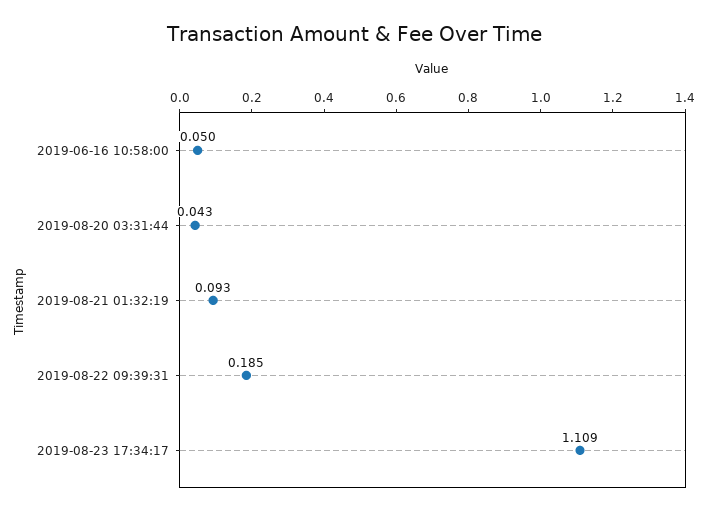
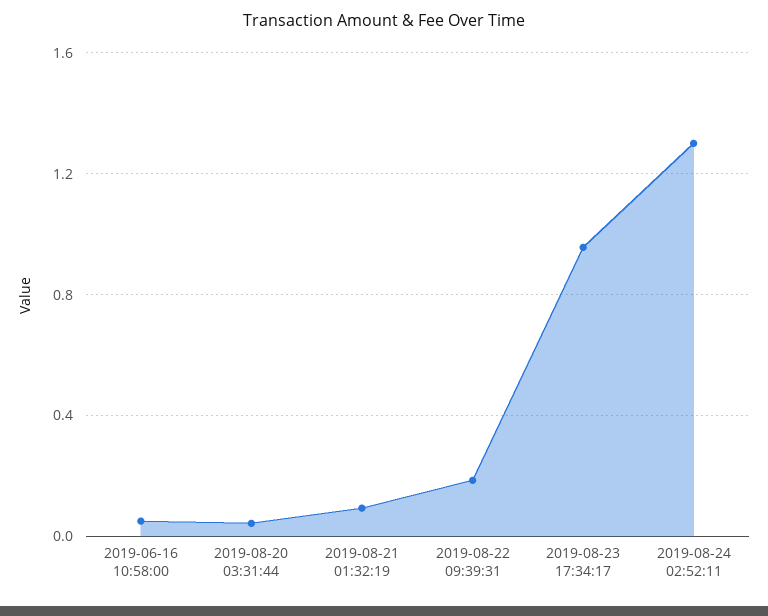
2019-08-23 17:34:17: 1.109 -> 0.95
2019-08-24 02:52:11: none -> 1.3

